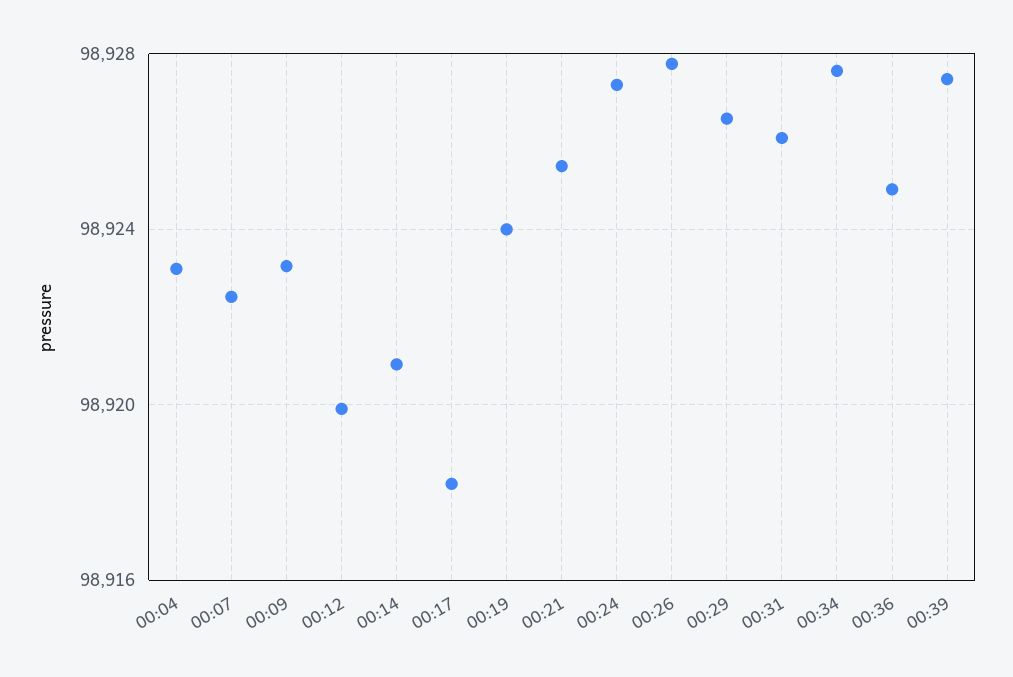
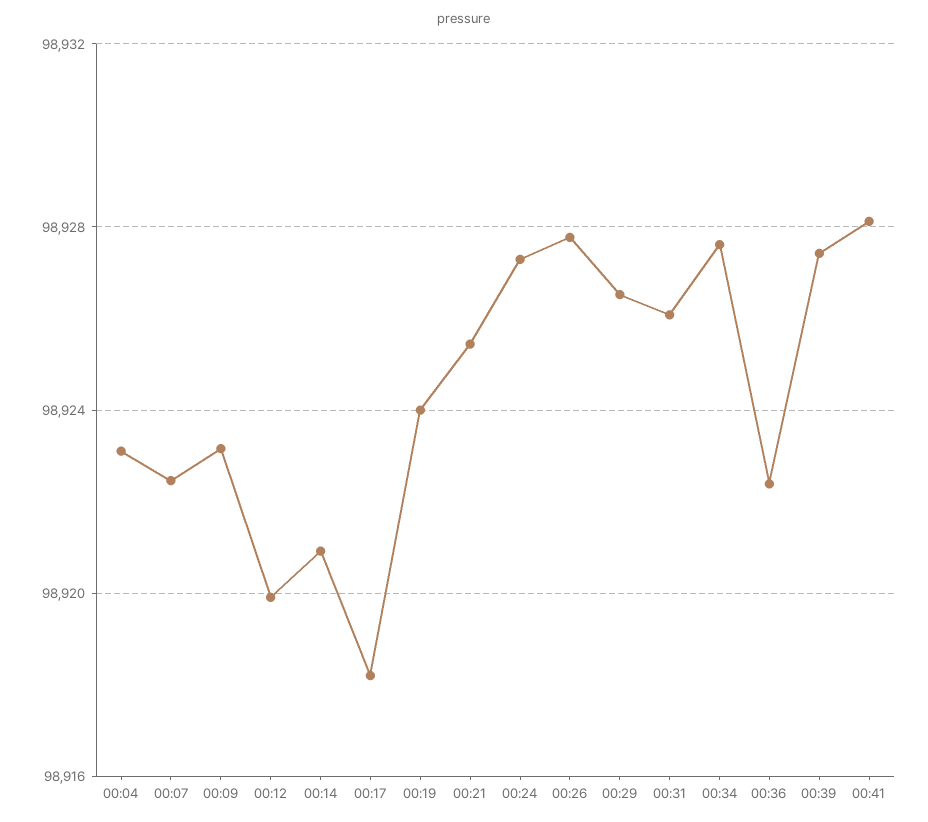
00:36: 98925 -> 98922.5
00:41: none -> 98928

